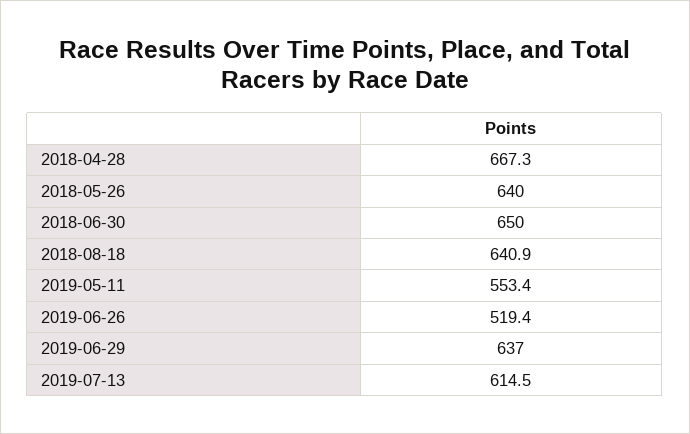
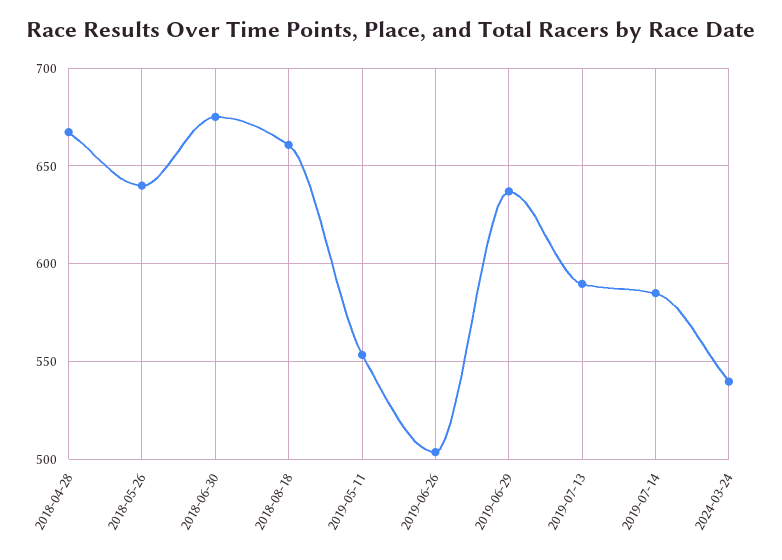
2018-06-30: 650 -> 675
2018-08-18: 640.9 -> 660
2019-06-26: 519.4 -> 505
2019-07-13: 614.5 -> 590
2019-07-14: none -> 585
2024-03-24: none -> 540

